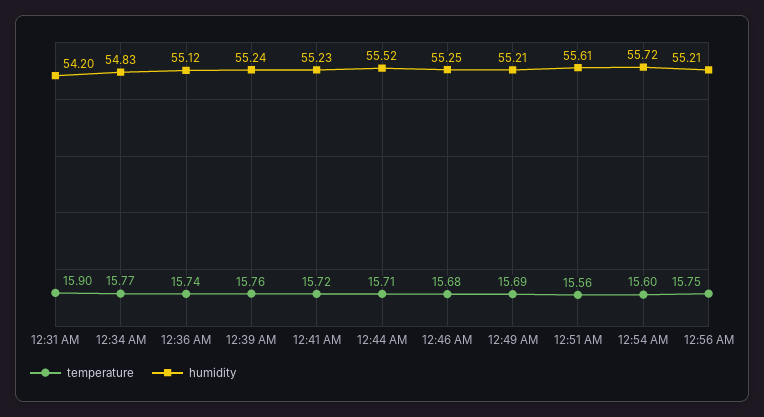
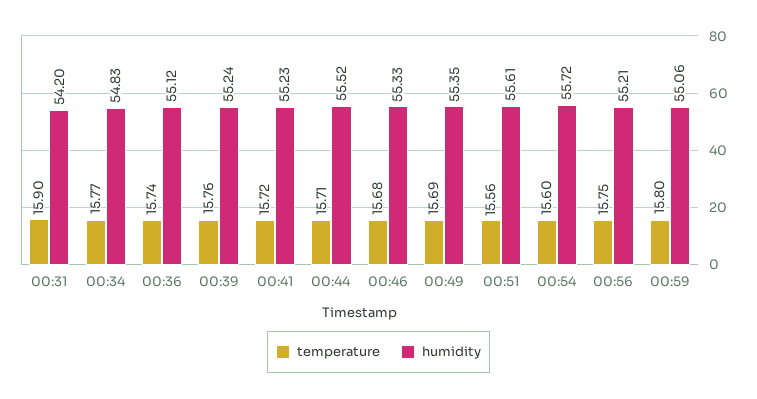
humidity, 12:46 AM: 55.25 -> 55.33
humidity, 12:49 AM: 55.21 -> 55.35
temperature, 00:59: none -> 15.8
humidity, 00:59: none -> 55.06

